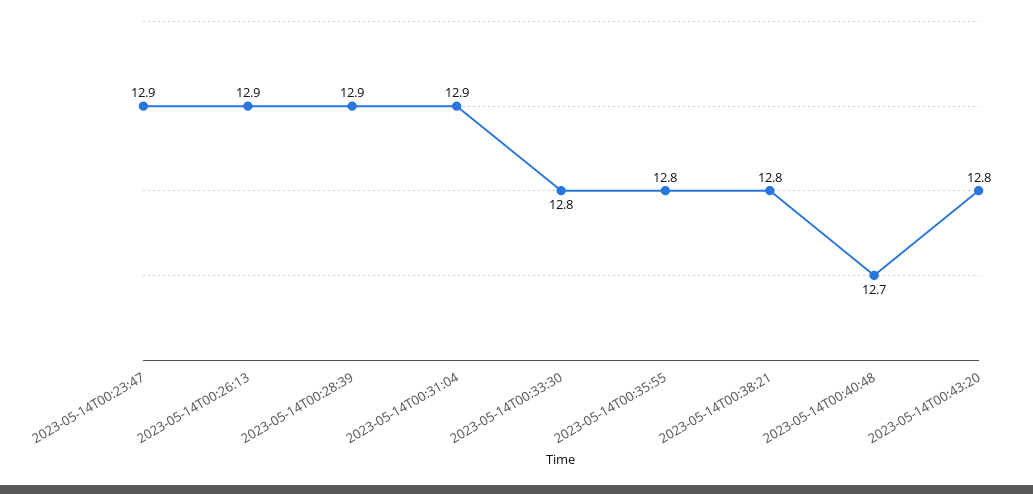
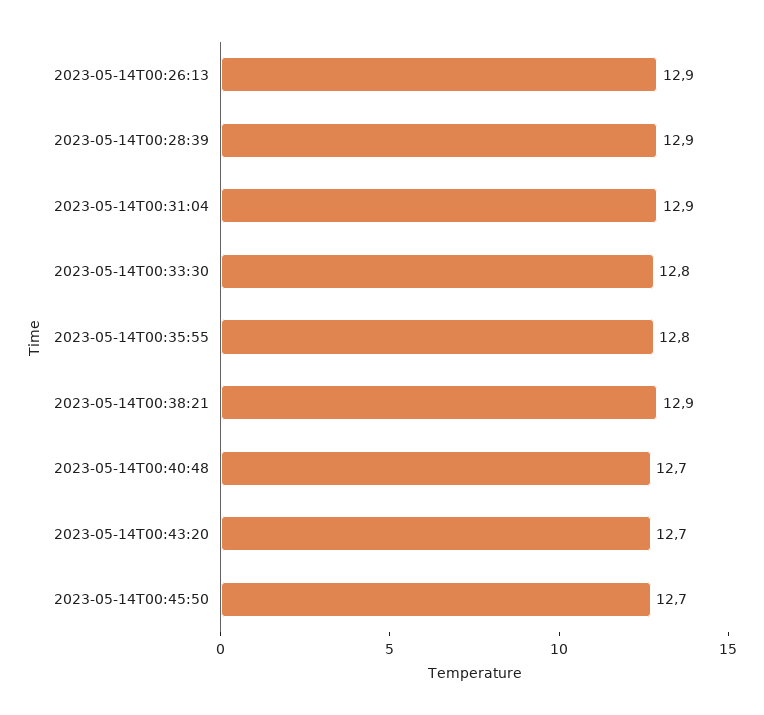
2023-05-14T00:23:47: 12.9 -> none
2023-05-14T00:38:21: 12.8 -> 12.9
2023-05-14T00:43:20: 12.8 -> 12.7
2023-05-14T00:45:50: none -> 12.7

